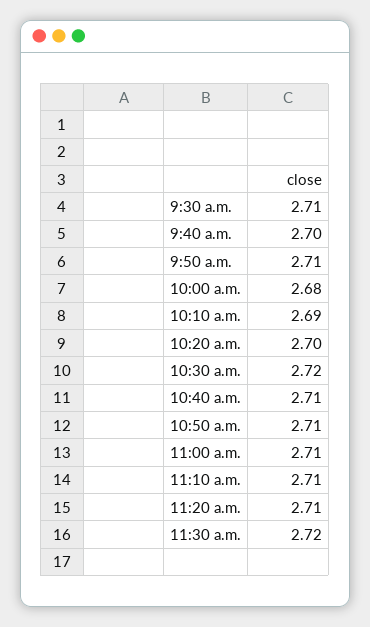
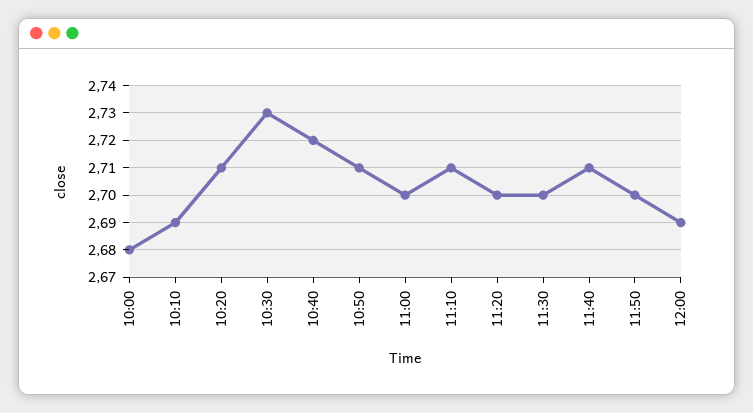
9:30 a.m.: 2.71 -> none
9:40 a.m.: 2.7 -> none
9:50 a.m.: 2.71 -> none
10:20 a.m.: 2.7 -> 2.71
10:30 a.m.: 2.72 -> 2.73
10:40 a.m.: 2.71 -> 2.72
11:00 a.m.: 2.71 -> 2.7
11:20 a.m.: 2.71 -> 2.7
11:30 a.m.: 2.72 -> 2.7
11:40: none -> 2.71
11:50: none -> 2.7
12:00: none -> 2.69

